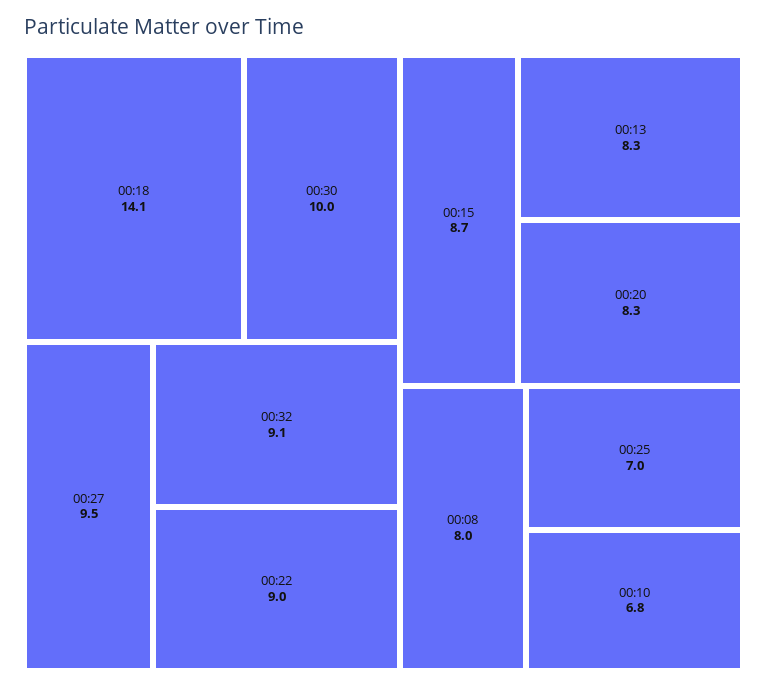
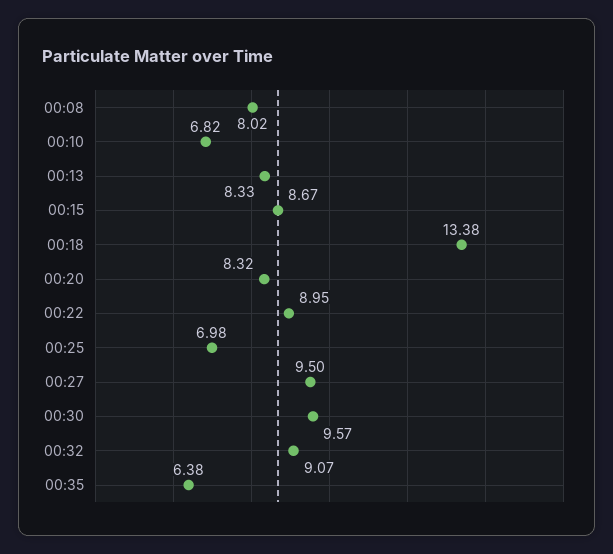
00:18: 14.1 -> 13.38
00:30: 10 -> 9.57
00:35: none -> 6.38

